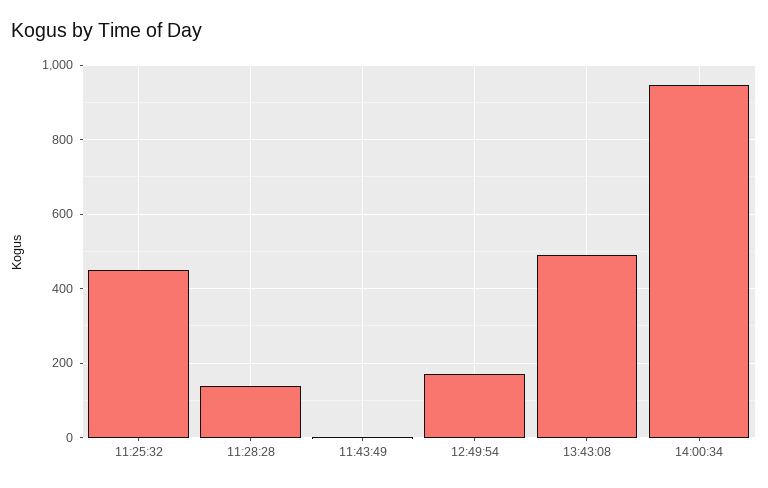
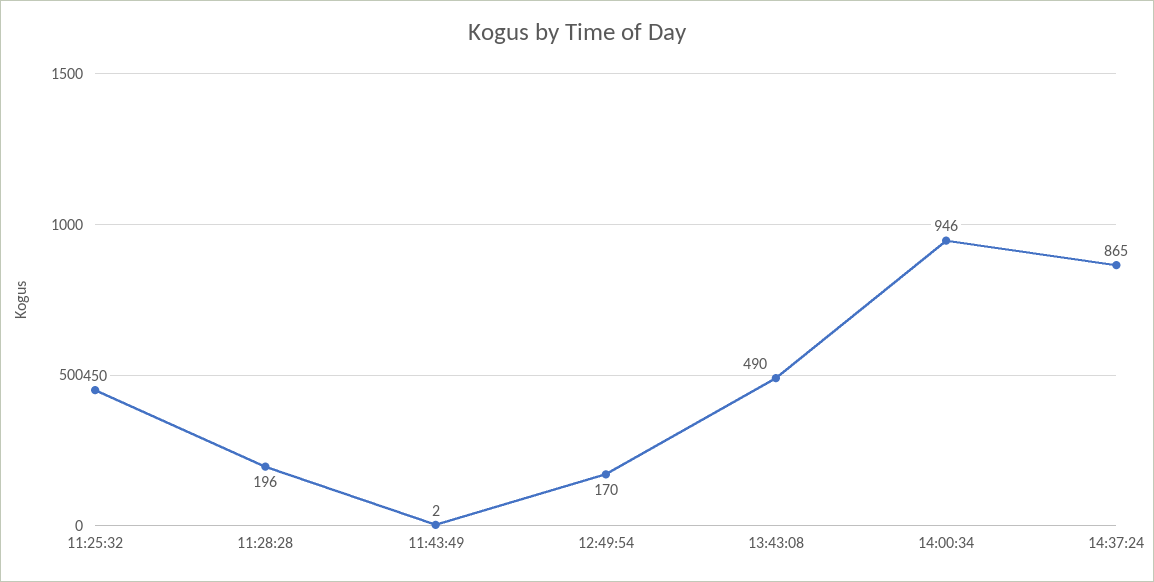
11:28:28: 140 -> 196
14:37:24: none -> 865

